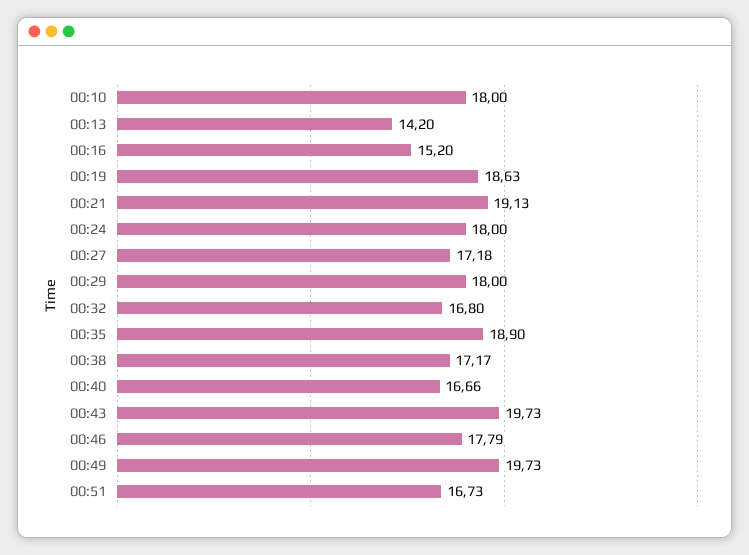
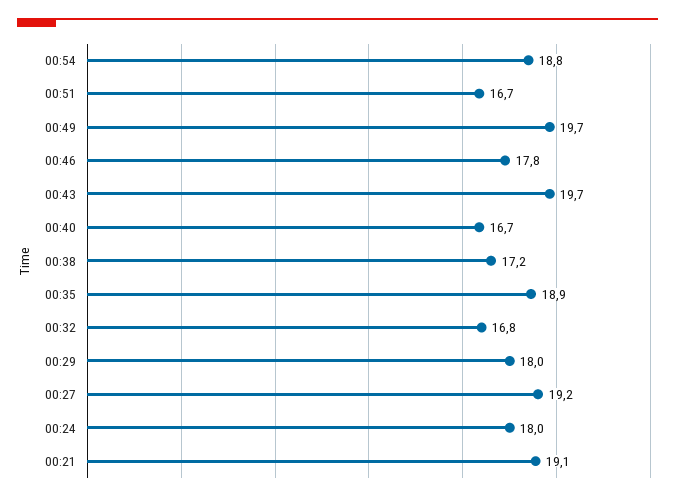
00:10: 18 -> none
00:13: 14.2 -> none
00:16: 15.2 -> none
00:19: 18.63 -> none
00:27: 17.18 -> 19.2
00:54: none -> 18.8

